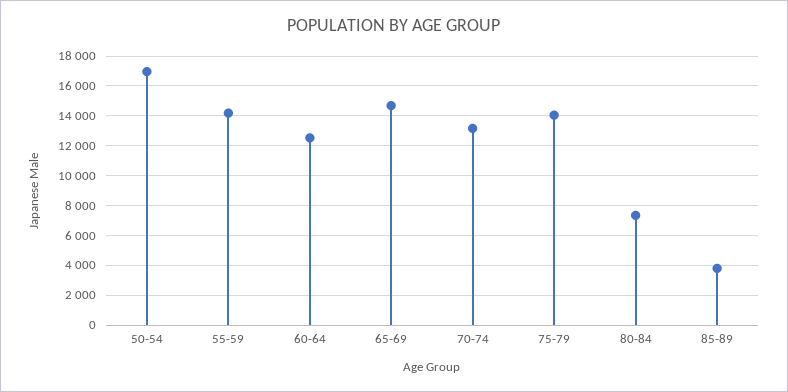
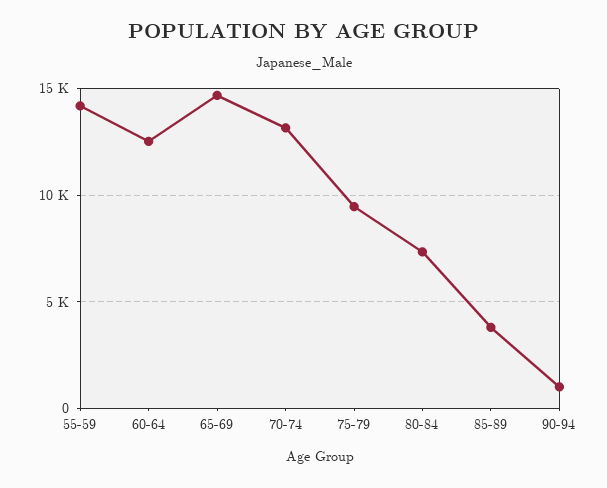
50-54: 17000 -> none
75-79: 14000 -> 9500
90-94: none -> 1000

